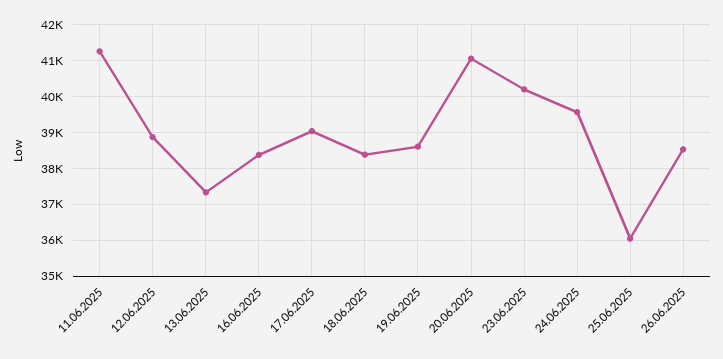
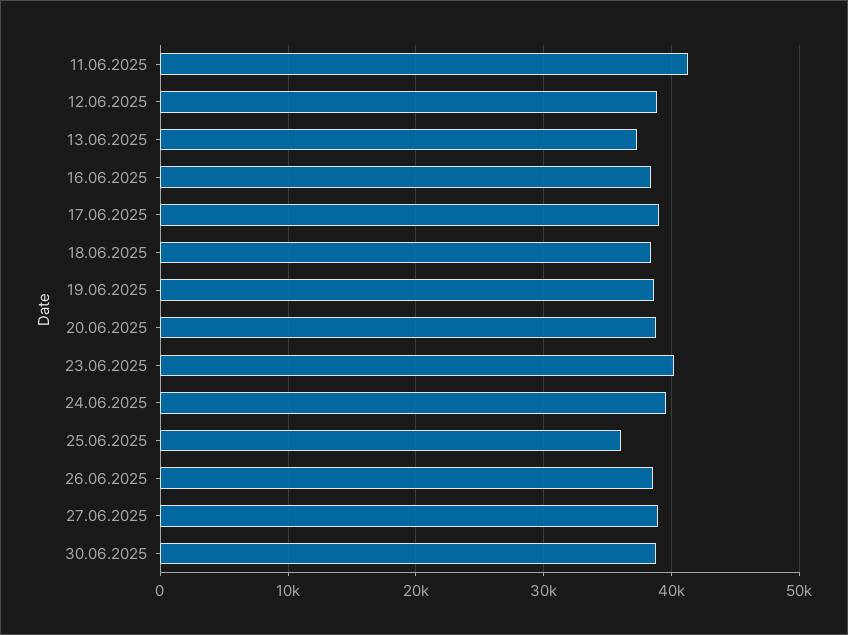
20.06.2025: 41000 -> 39000
27.06.2025: none -> 39000
30.06.2025: none -> 39000

